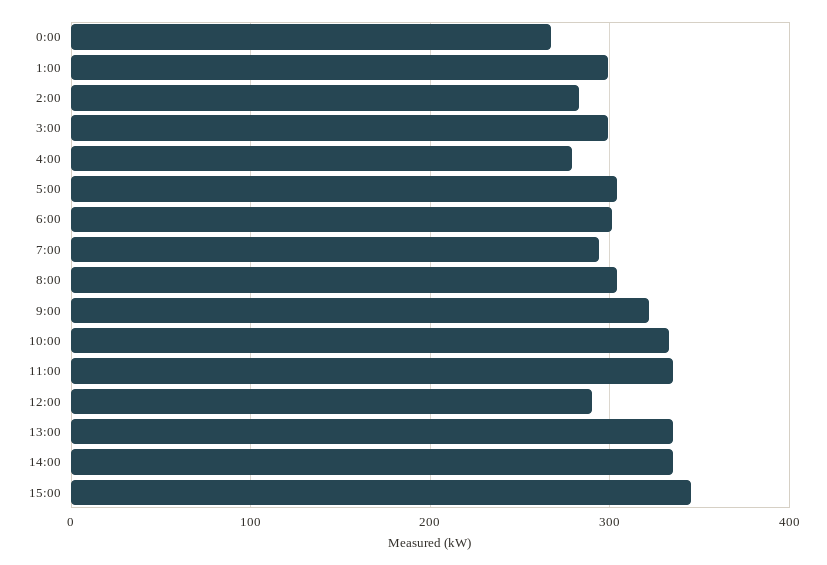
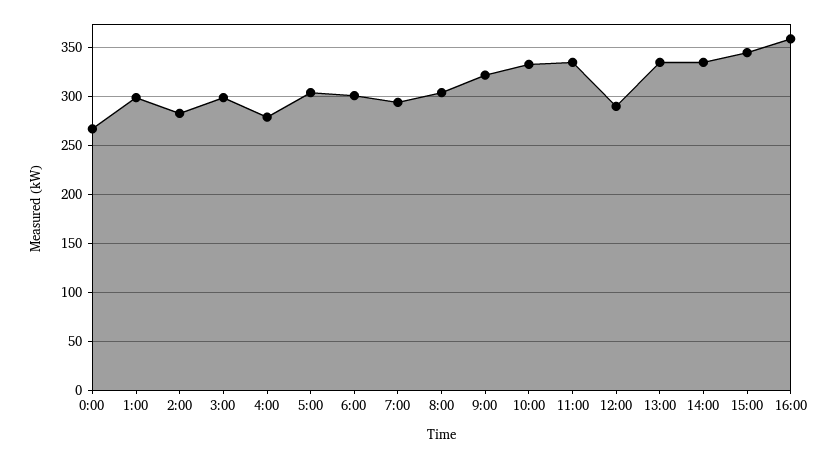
16:00: none -> 360

